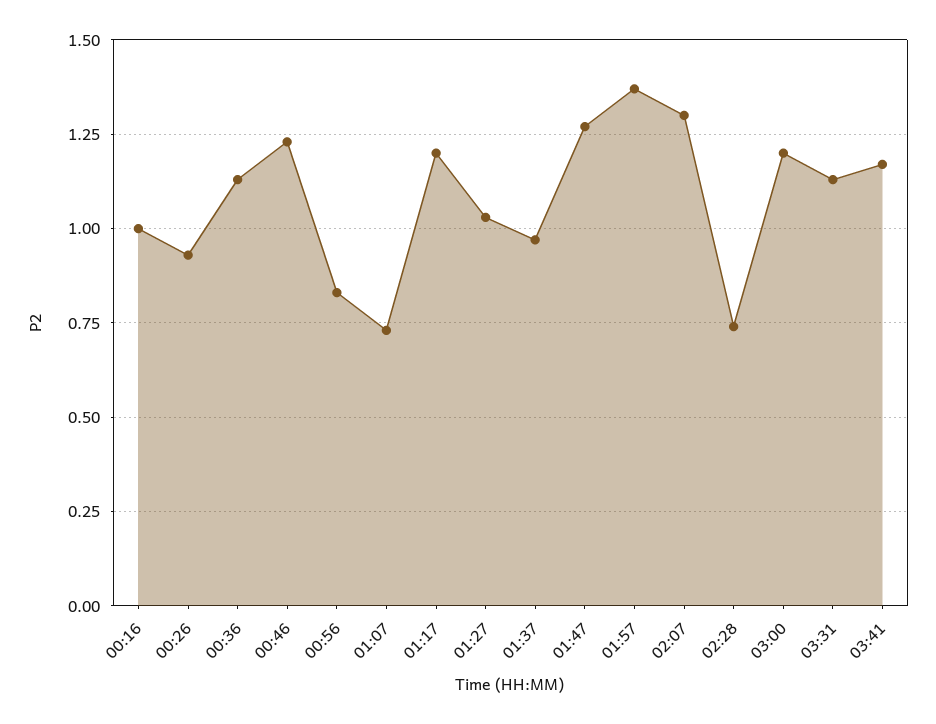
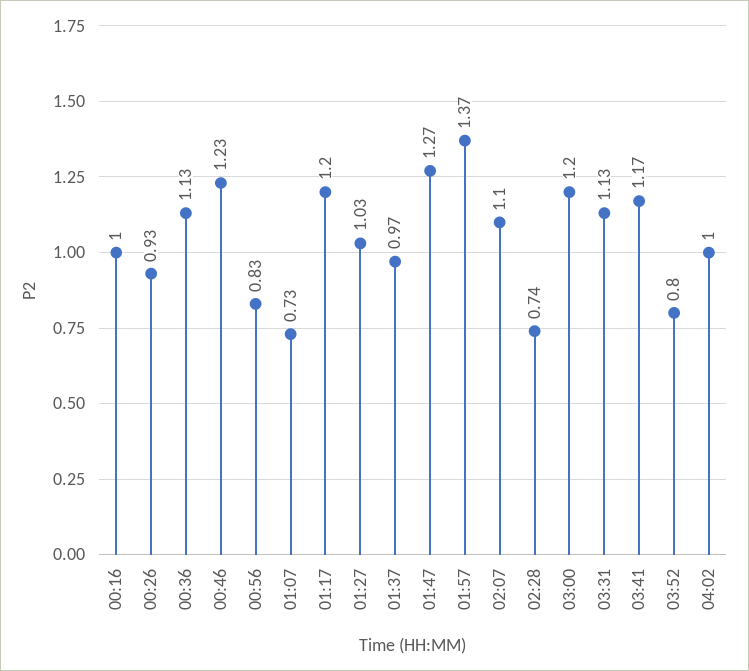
02:07: 1.3 -> 1.1
03:52: none -> 0.8
04:02: none -> 1

